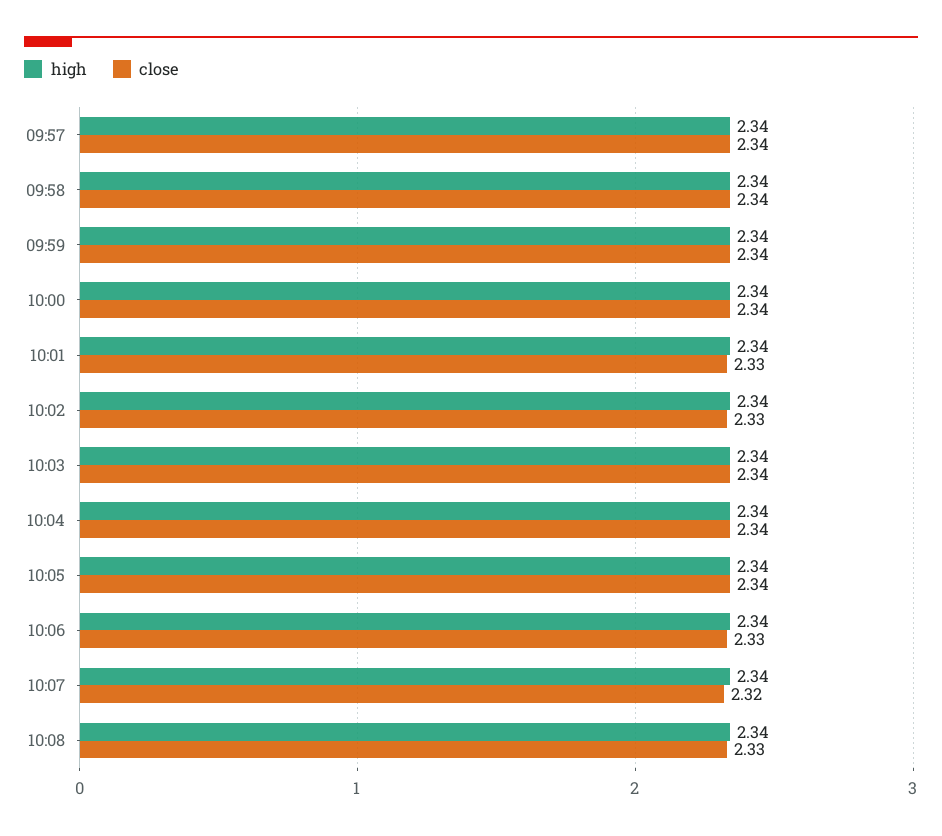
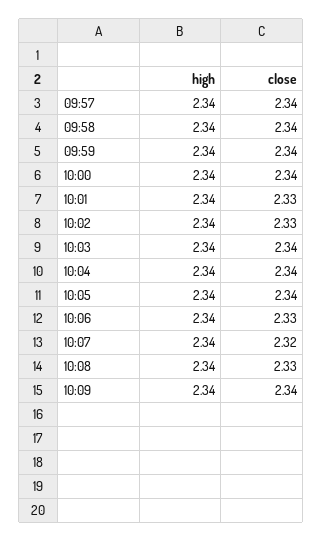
high, 10:09: none -> 2.34
close, 10:09: none -> 2.34

